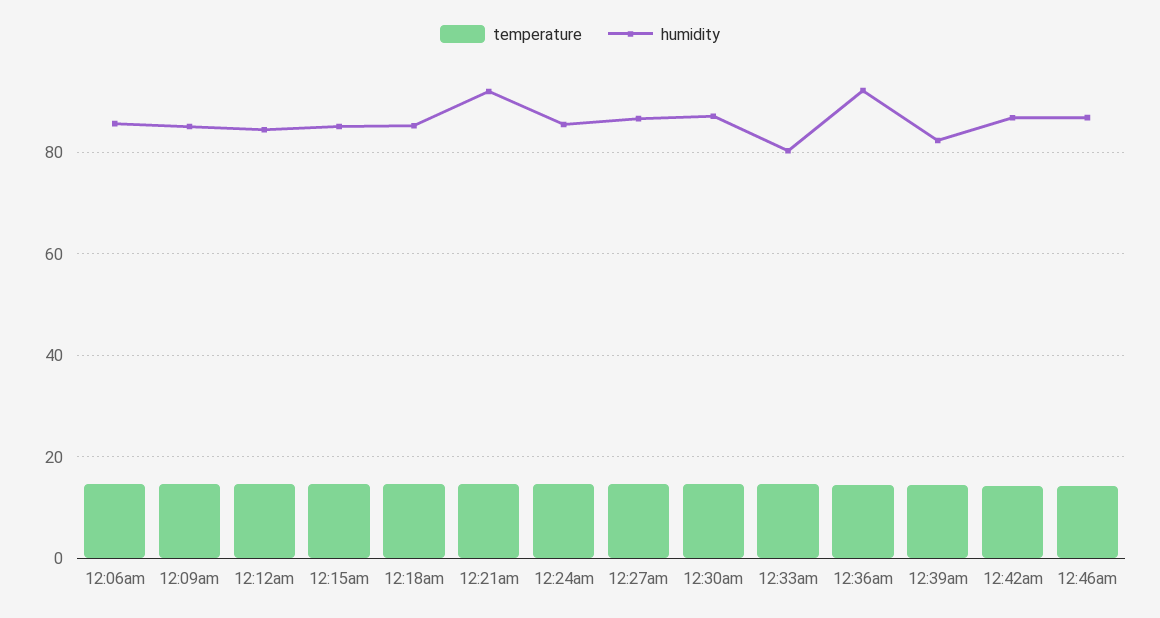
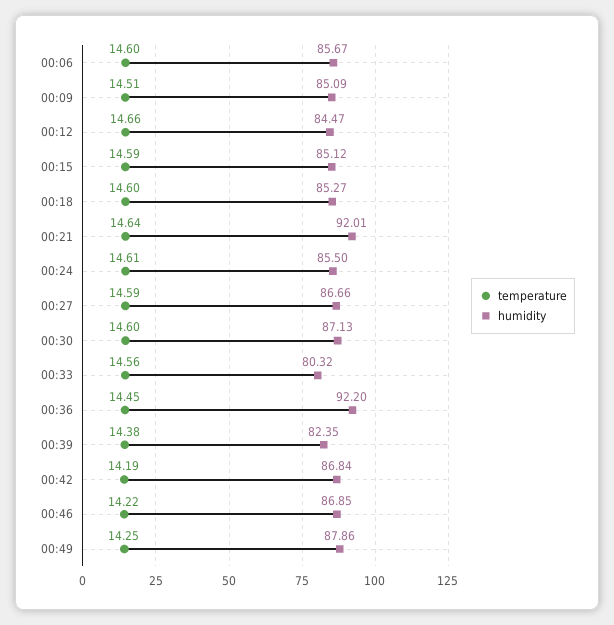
temperature, 00:49: none -> 14.25
humidity, 00:49: none -> 87.86

